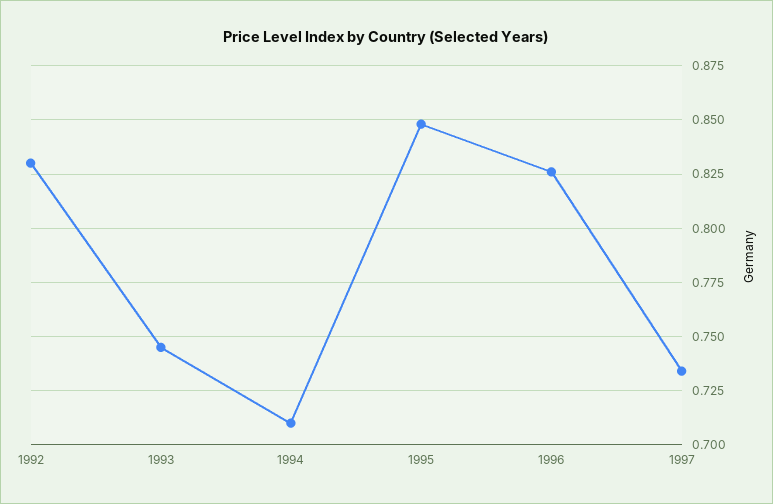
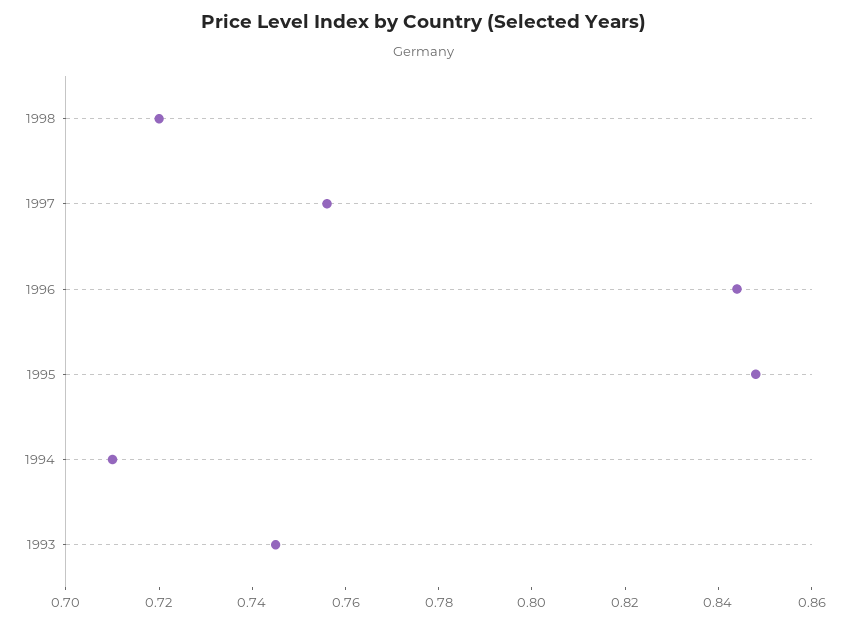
1992: 0.83 -> none
1996: 0.825 -> 0.845
1997: 0.735 -> 0.755
1998: none -> 0.72

